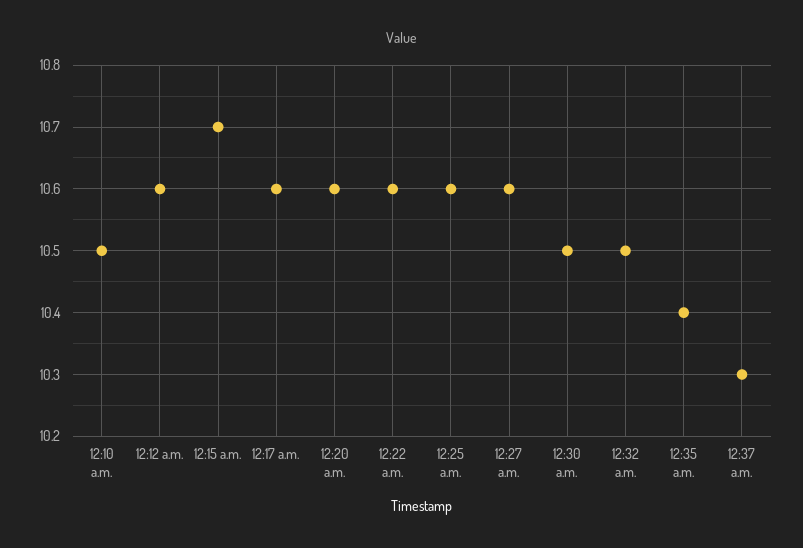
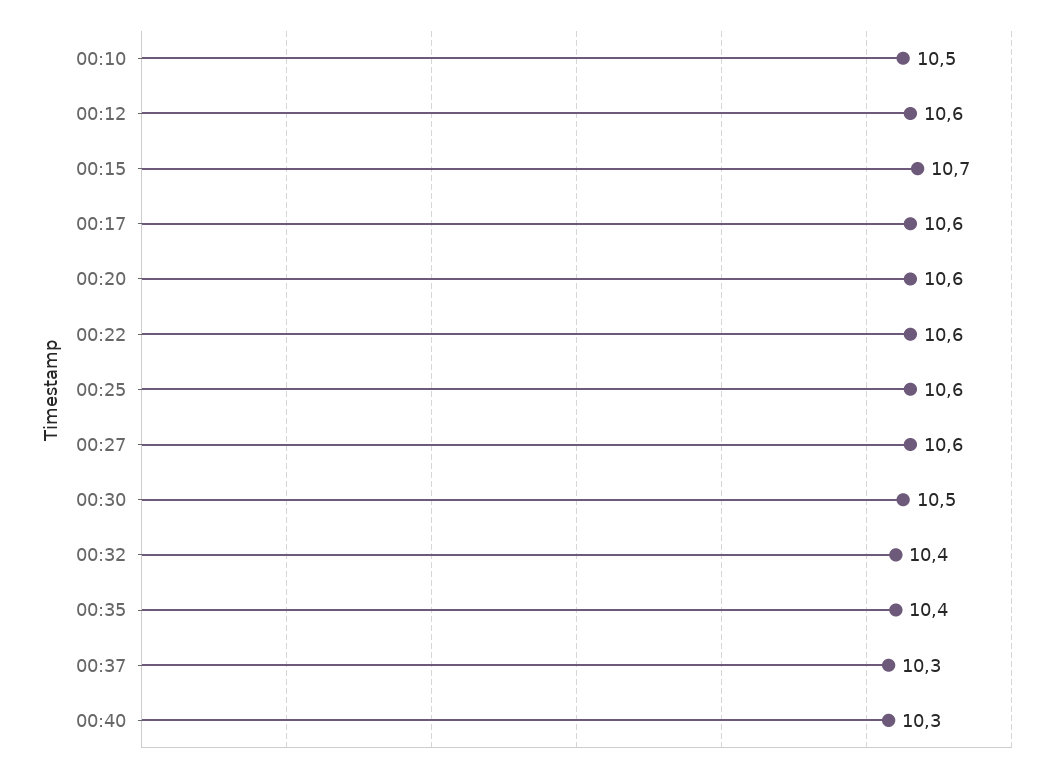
12:32 a.m.: 10.5 -> 10.4
00:40: none -> 10.3

